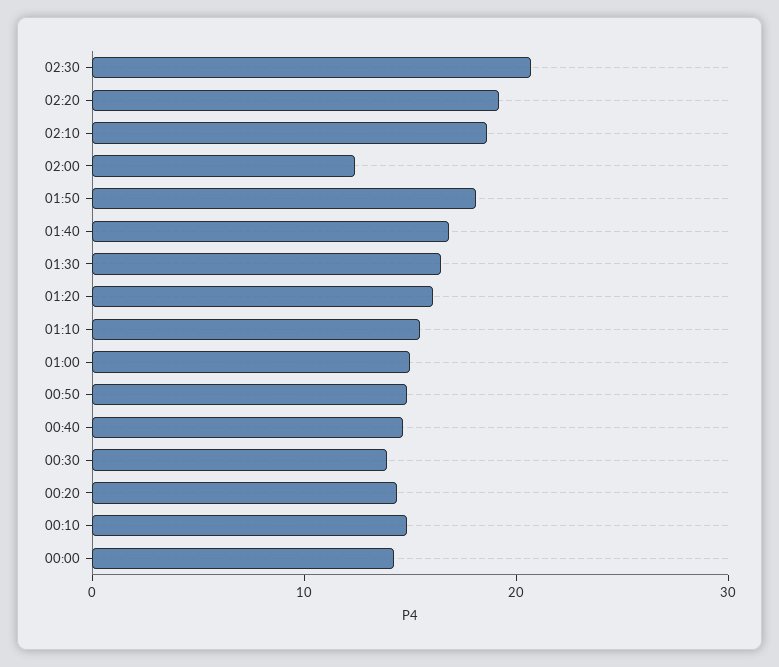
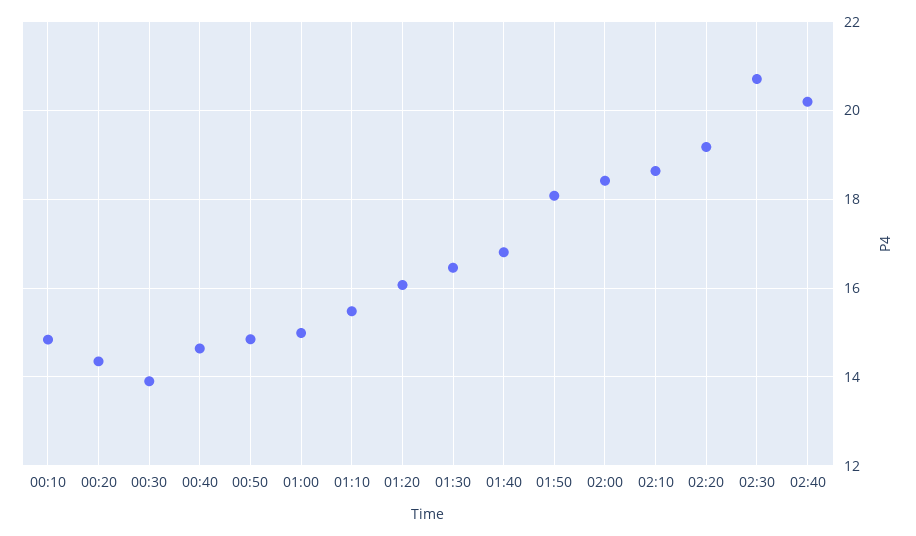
02:00: 12 -> 18.4
00:00: 14 -> none
02:40: none -> 20.2

